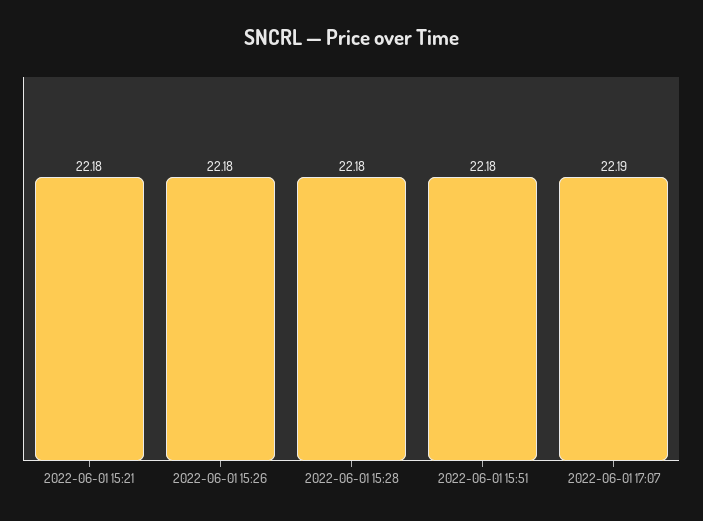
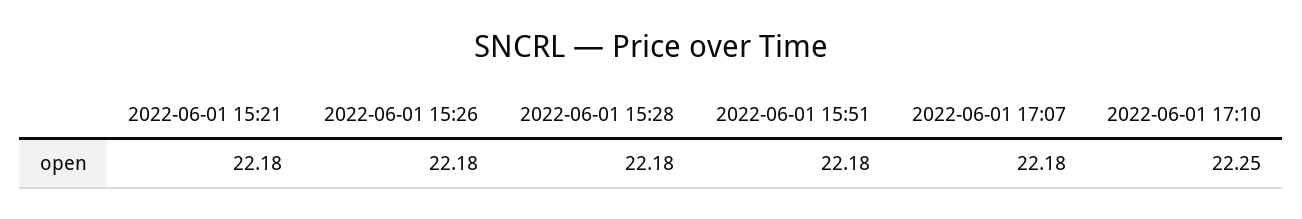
2022-06-01 17:07: 22.19 -> 22.18
2022-06-01 17:10: none -> 22.25

